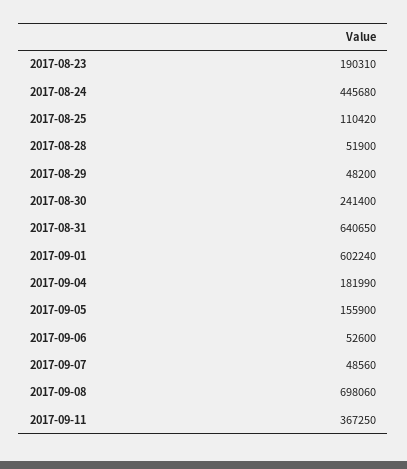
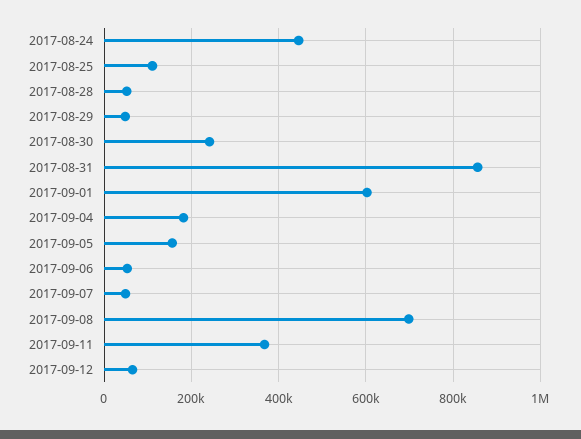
2017-08-23: 190310 -> none
2017-08-31: 640650 -> 860000
2017-09-12: none -> 60000

